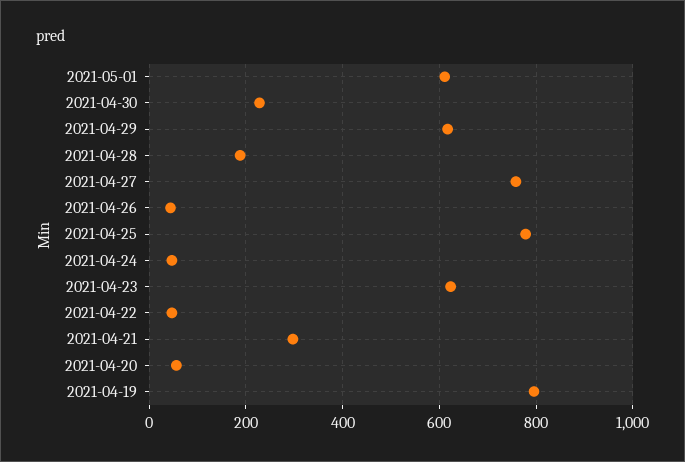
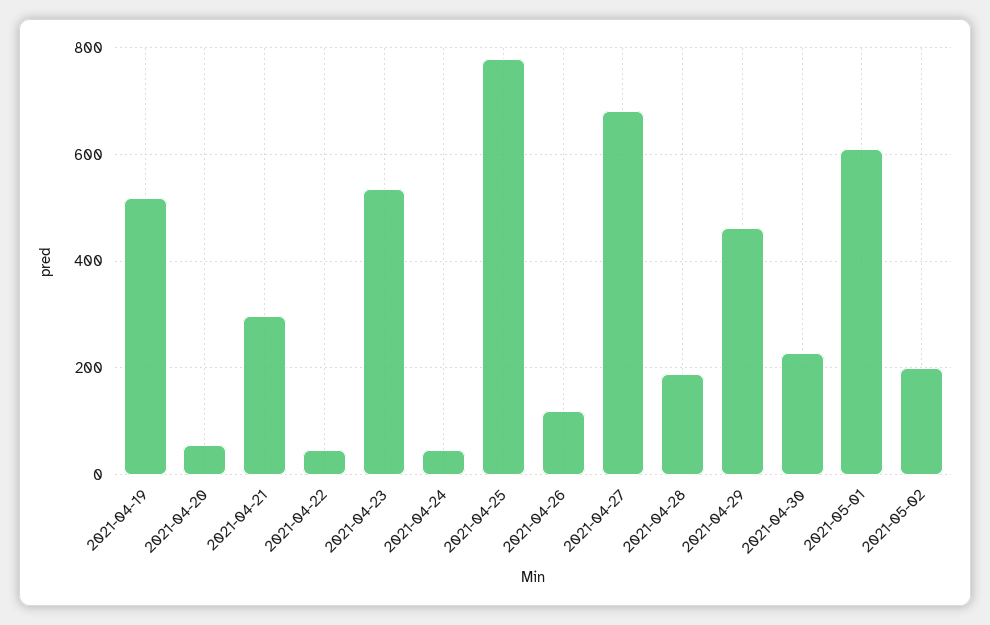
2021-04-29: 620 -> 460
2021-04-27: 760 -> 680
2021-04-26: 40 -> 120
2021-04-23: 620 -> 540
2021-04-19: 800 -> 520
2021-05-02: none -> 200

